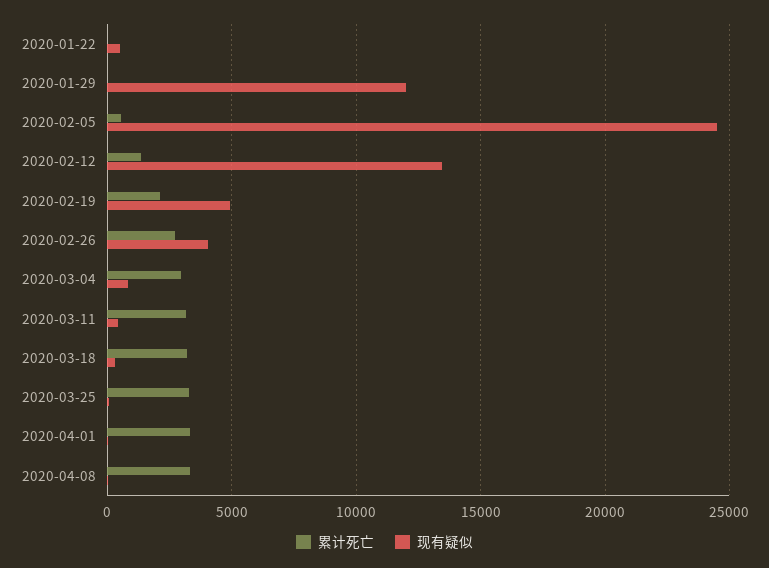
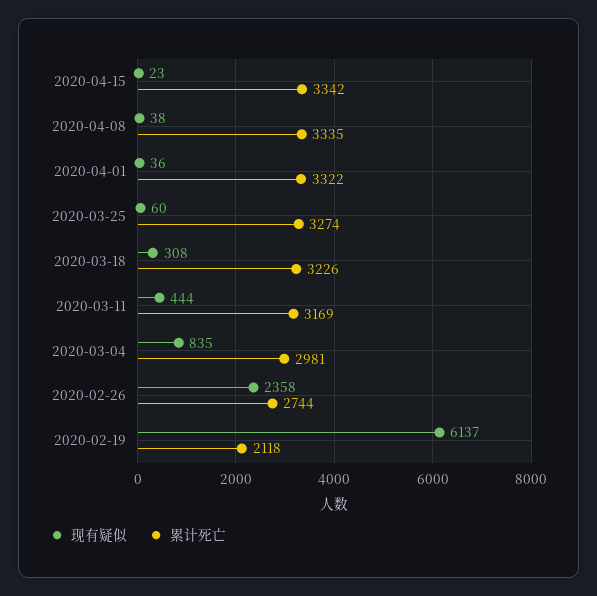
累计死亡, 2020-01-22: 0 -> none
现有疑似, 2020-01-22: 500 -> none
累计死亡, 2020-01-29: 0 -> none
现有疑似, 2020-01-29: 12000 -> none
累计死亡, 2020-02-05: 500 -> none
现有疑似, 2020-02-05: 24500 -> none
累计死亡, 2020-02-12: 1500 -> none
现有疑似, 2020-02-12: 13500 -> none
现有疑似, 2020-02-19: 5000 -> 6137
现有疑似, 2020-02-26: 4000 -> 2358
现有疑似, 2020-04-15: none -> 23
累计死亡, 2020-04-15: none -> 3342

